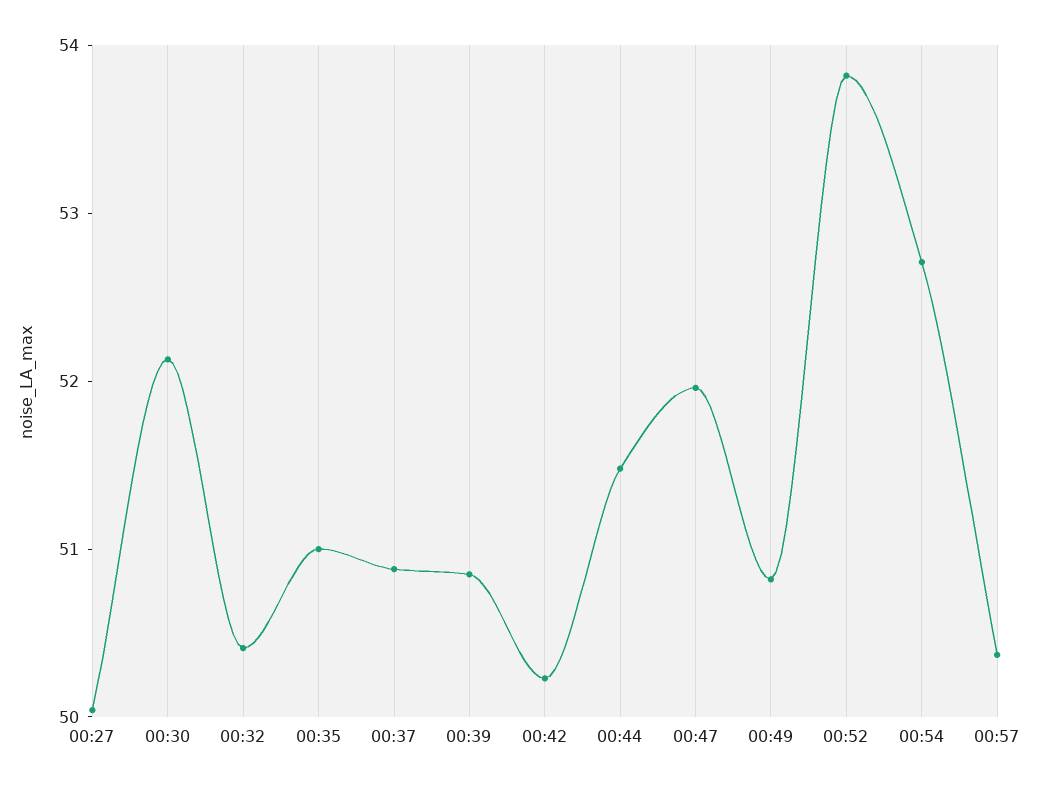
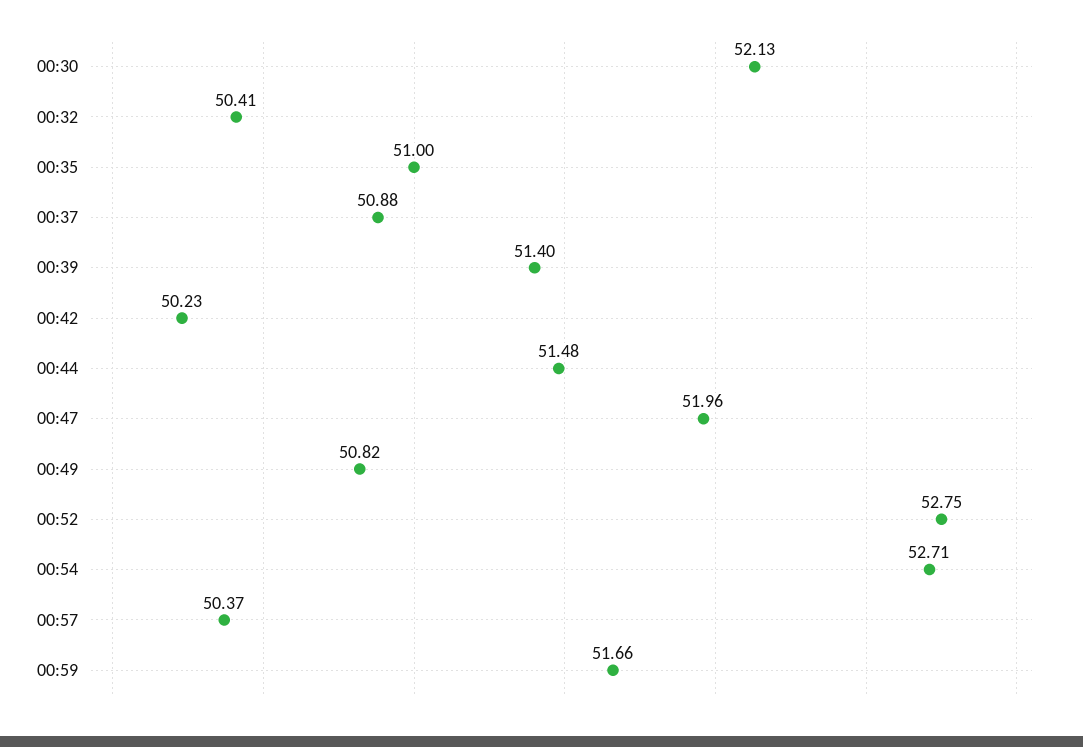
00:27: 50 -> none
00:39: 50.8 -> 51.4
00:52: 53.8 -> 52.75
00:59: none -> 51.66

